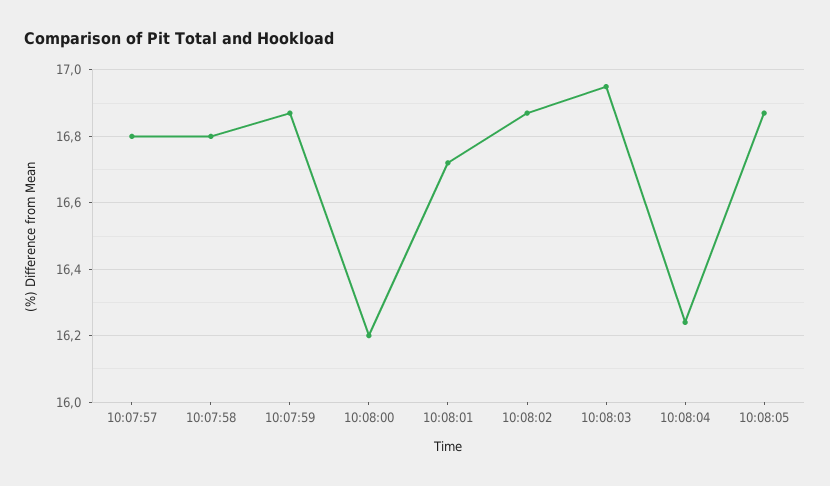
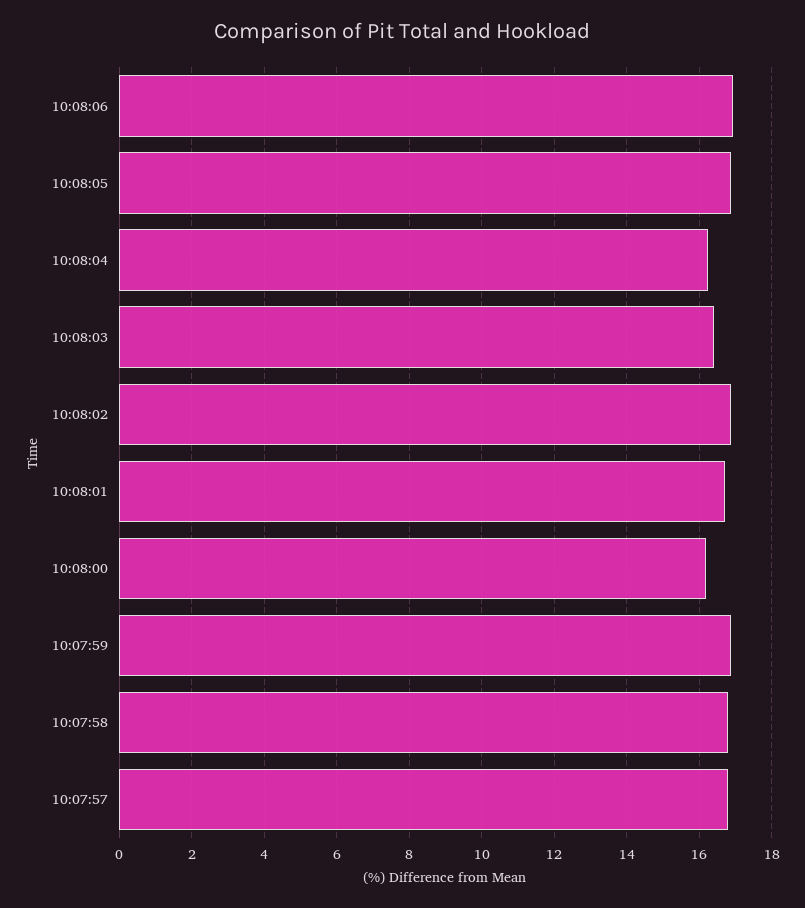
10:08:03: 16.95 -> 16.4
10:08:06: none -> 17

